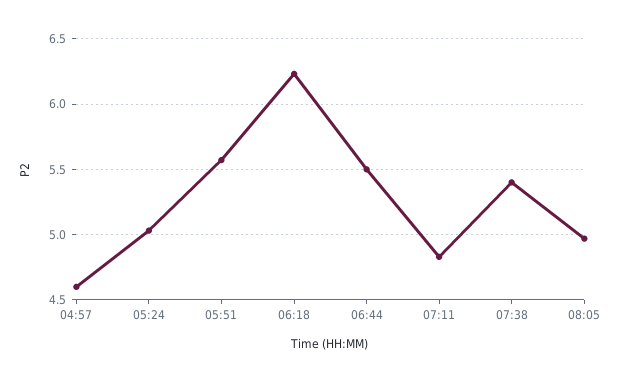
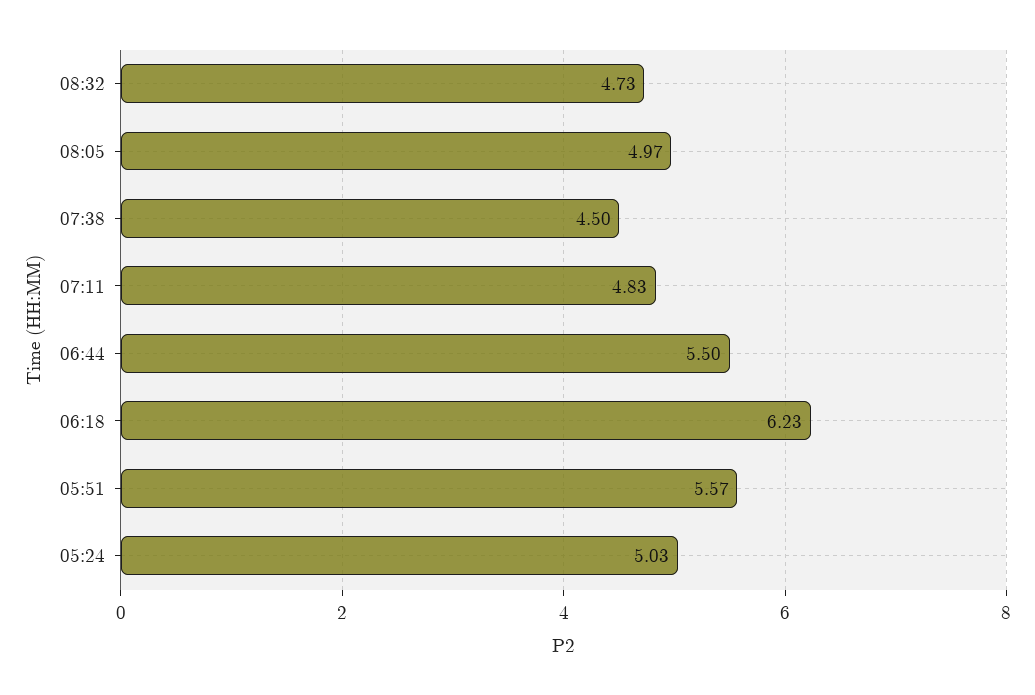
04:57: 4.6 -> none
07:38: 5.4 -> 4.5
08:32: none -> 4.73

